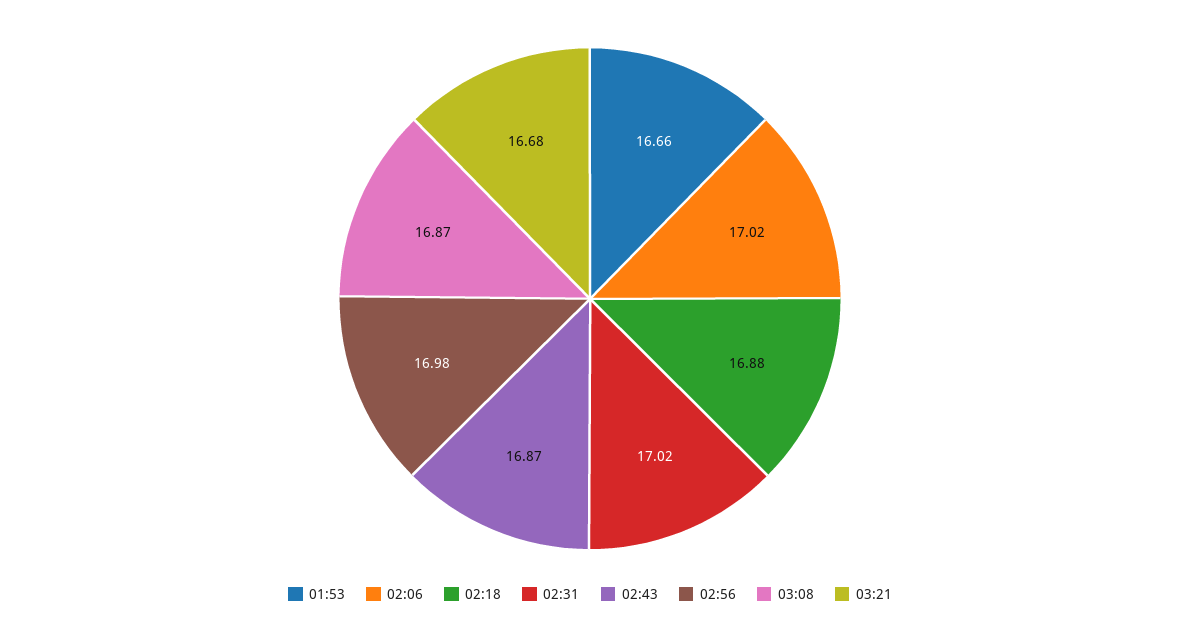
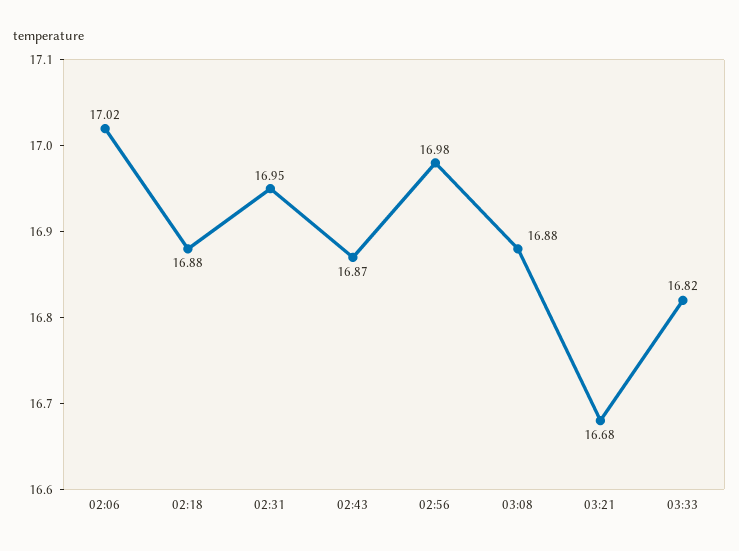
01:53: 16.66 -> none
02:31: 17.02 -> 16.95
03:08: 16.87 -> 16.88
03:33: none -> 16.82

